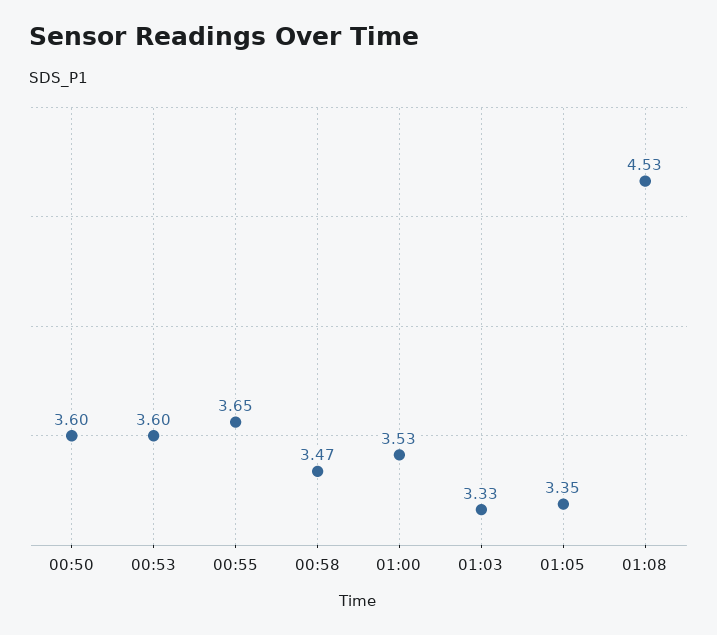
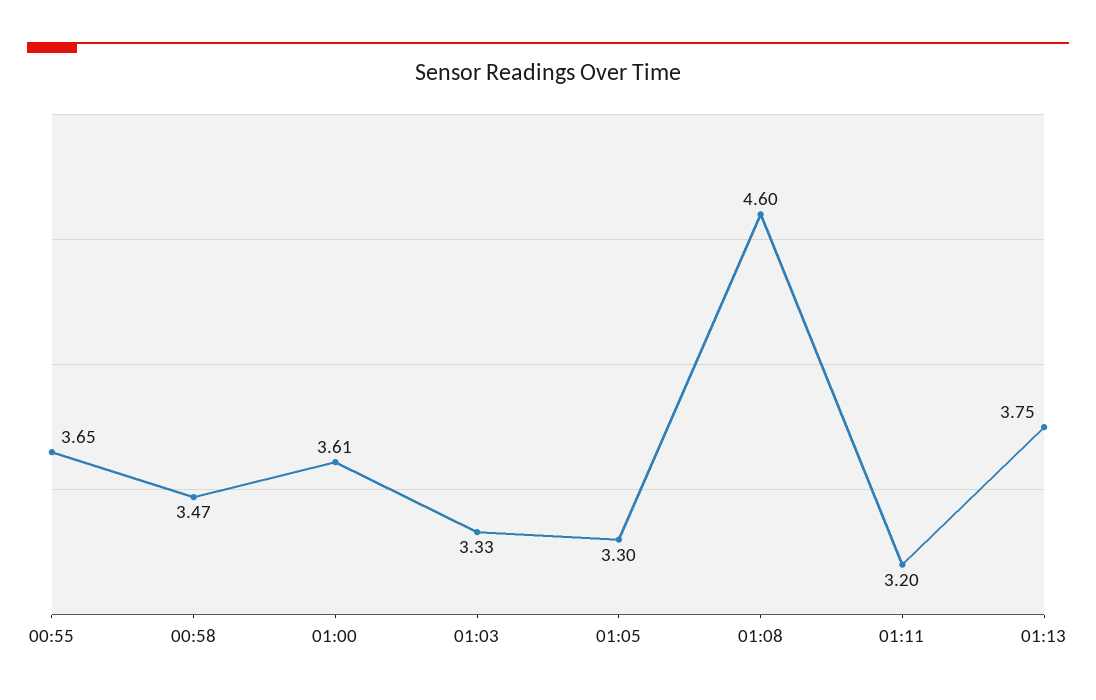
00:50: 3.6 -> none
00:53: 3.6 -> none
01:00: 3.53 -> 3.61
01:05: 3.35 -> 3.3
01:08: 4.53 -> 4.6
01:11: none -> 3.2
01:13: none -> 3.75

